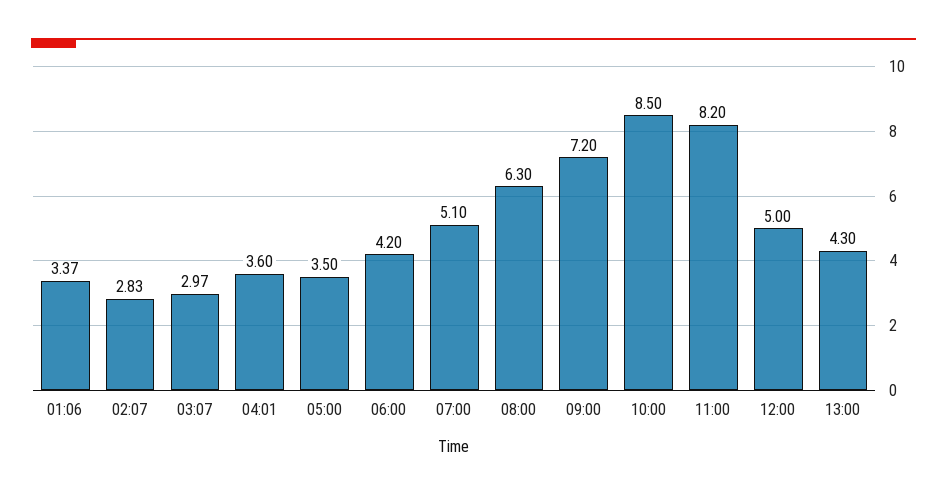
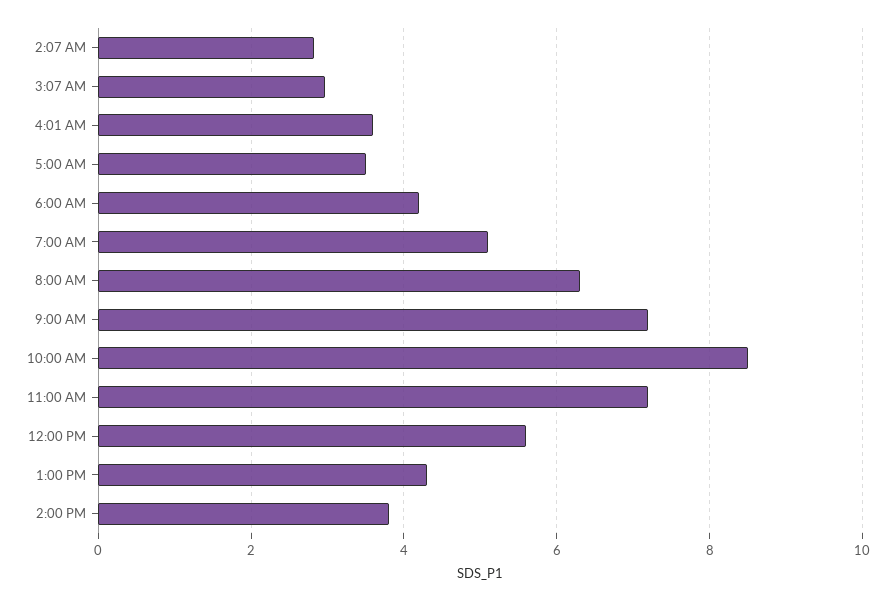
01:06: 3.37 -> none
11:00: 8.2 -> 7.2
12:00: 5 -> 5.6
2:00 PM: none -> 3.8

